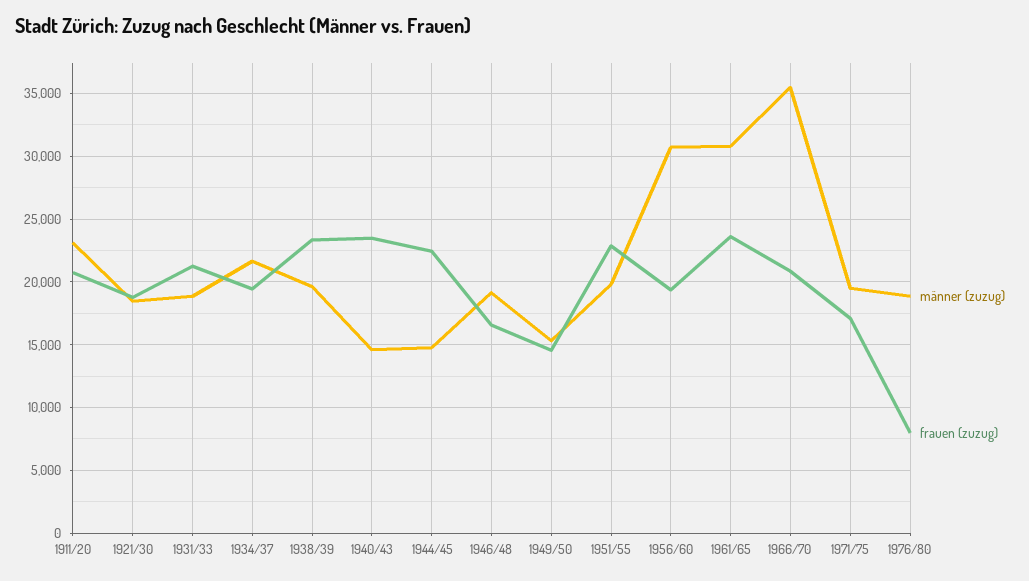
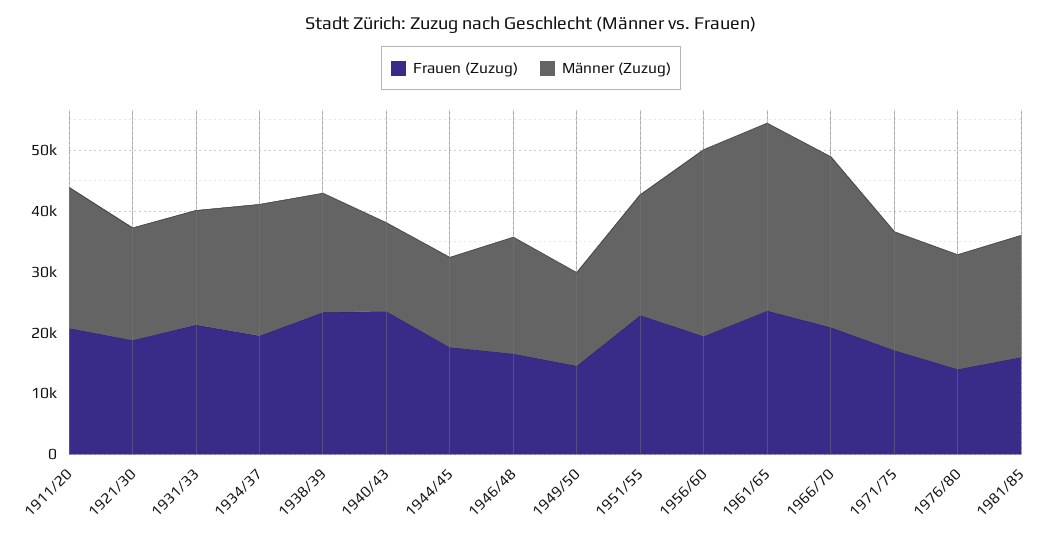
frauen (zuzug), 1944/45: 22500 -> 18000
männer (zuzug), 1966/70: 35500 -> 28000
frauen (zuzug), 1976/80: 8000 -> 14000
frauen (zuzug), 1981/85: none -> 16000
männer (zuzug), 1981/85: none -> 20000

